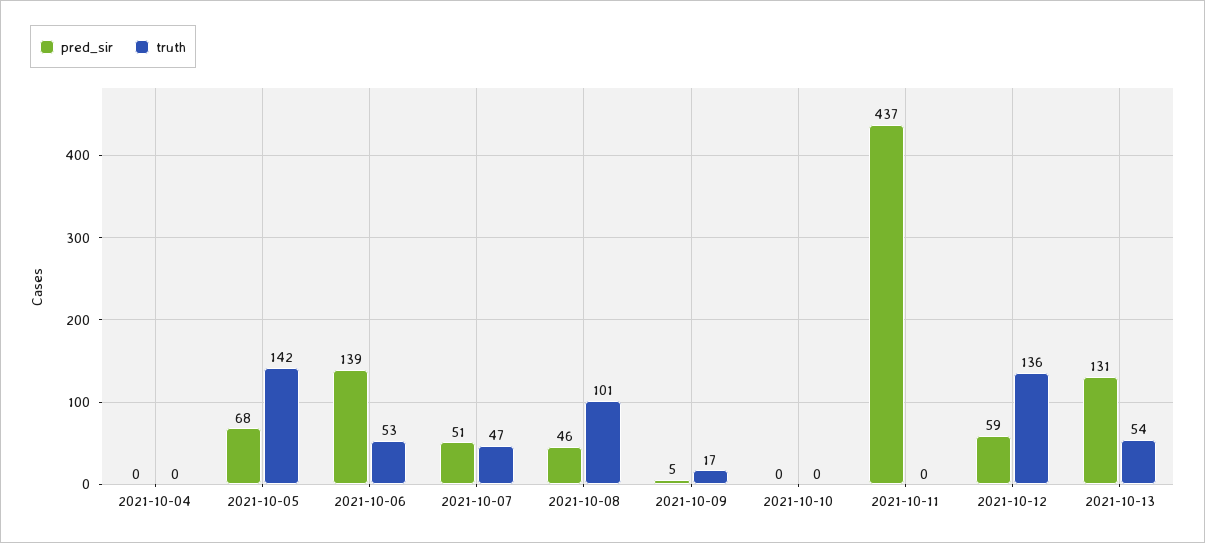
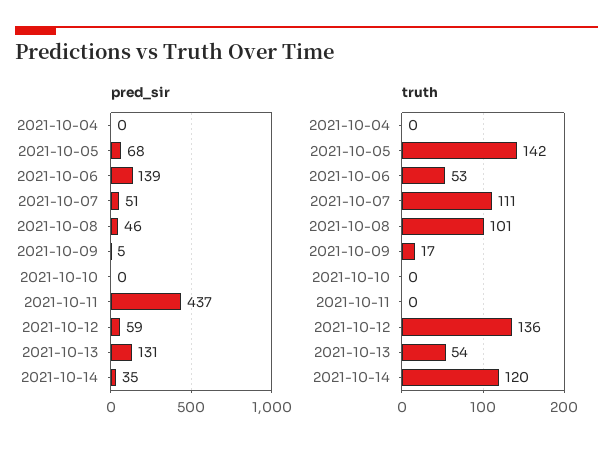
truth, 2021-10-07: 47 -> 111
pred_sir, 2021-10-14: none -> 35
truth, 2021-10-14: none -> 120

